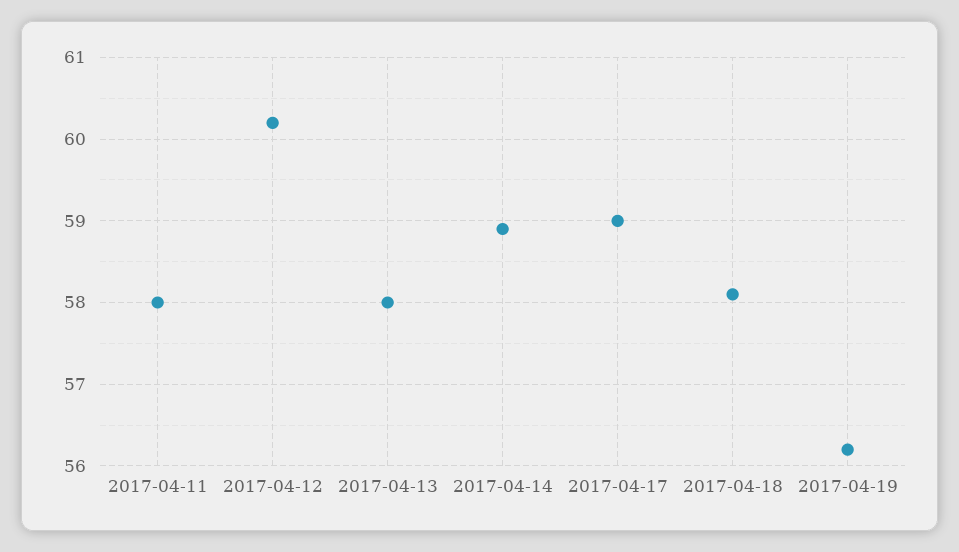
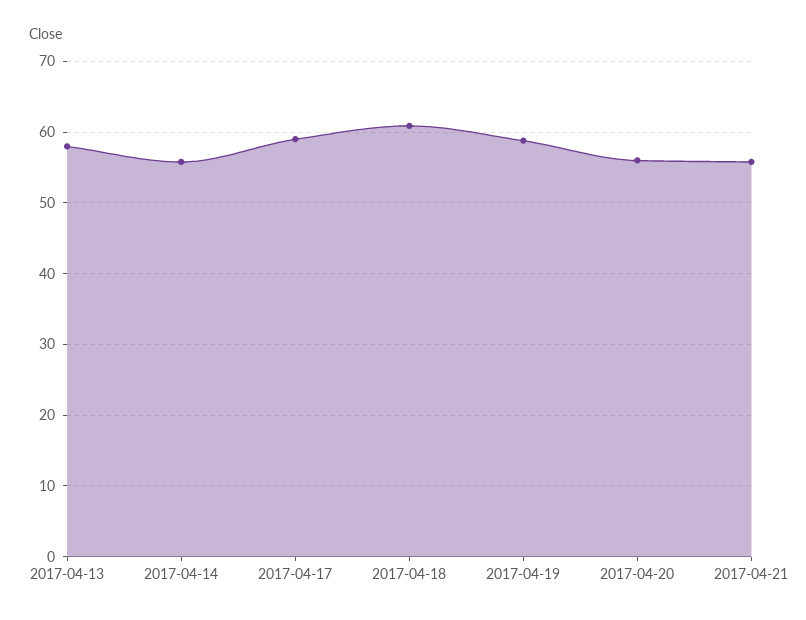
2017-04-11: 58 -> none
2017-04-12: 60.2 -> none
2017-04-14: 58.9 -> 56
2017-04-18: 58.1 -> 61
2017-04-19: 56.2 -> 59
2017-04-20: none -> 56
2017-04-21: none -> 56

